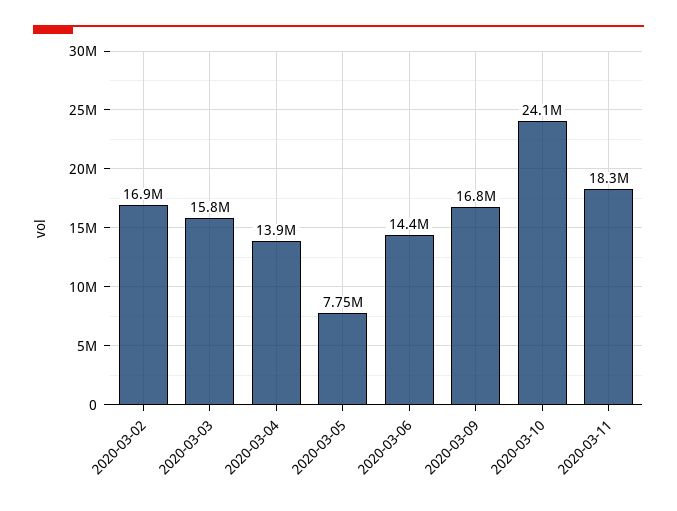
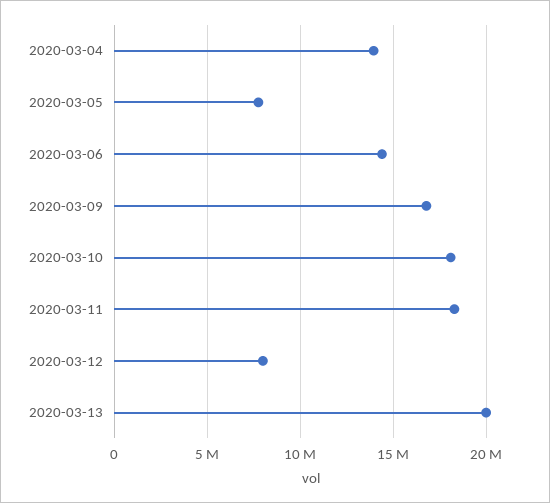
2020-03-02: 16900000 -> none
2020-03-03: 15800000 -> none
2020-03-10: 24100000 -> 18000000
2020-03-12: none -> 8000000
2020-03-13: none -> 20000000

